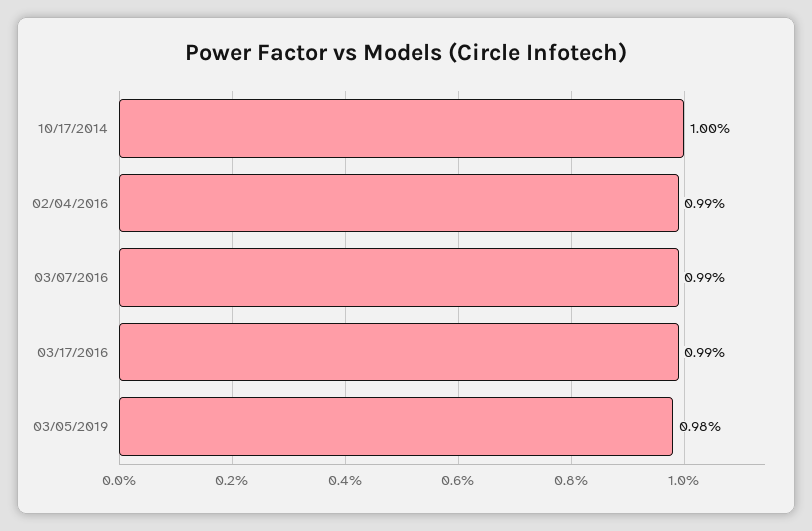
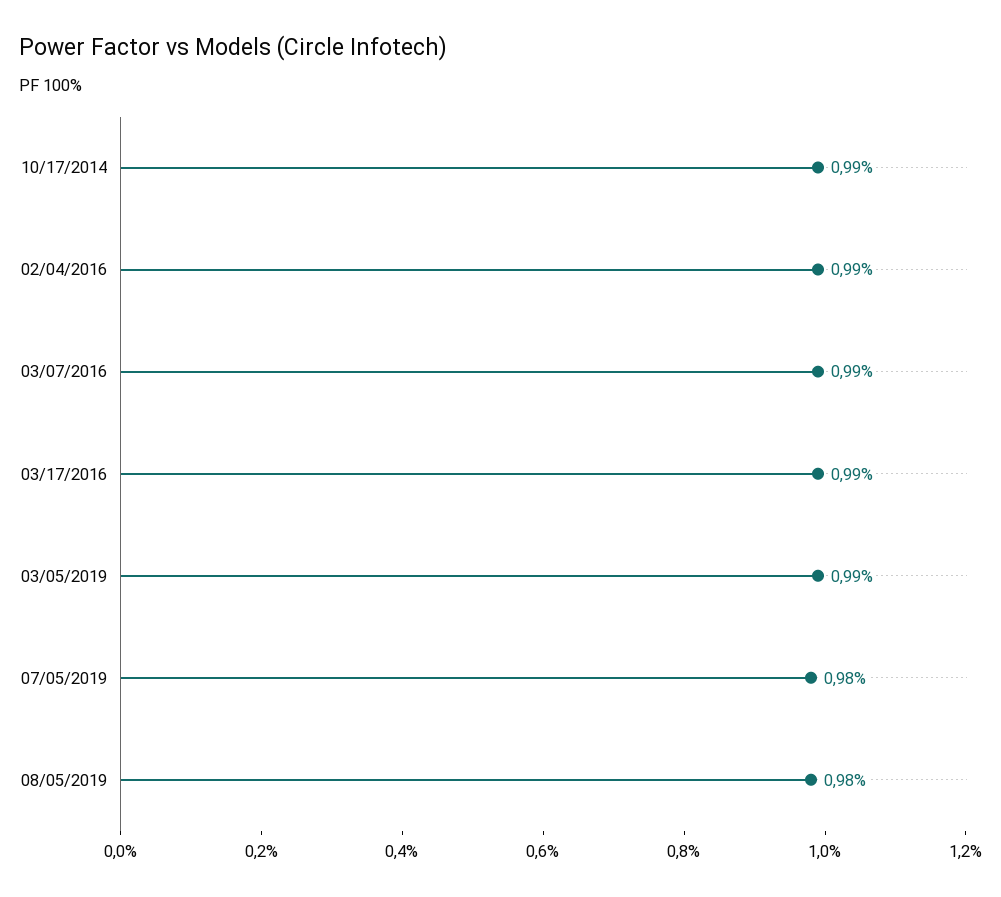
10/17/2014: 1 -> 0.99
03/05/2019: 0.98 -> 0.99
07/05/2019: none -> 0.98
08/05/2019: none -> 0.98

